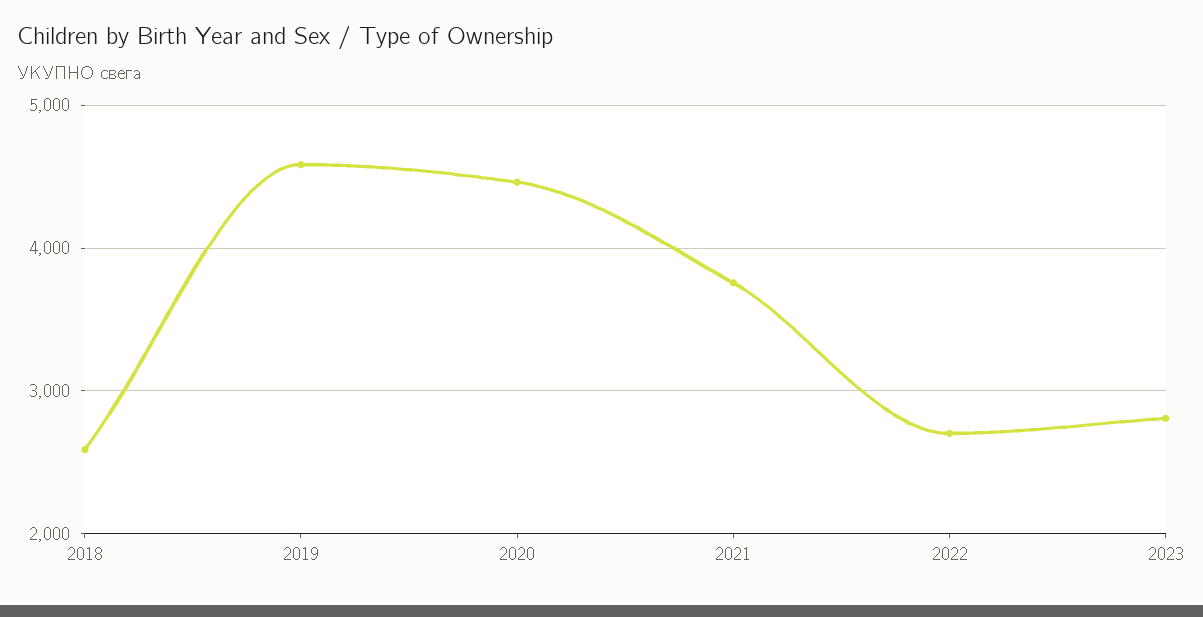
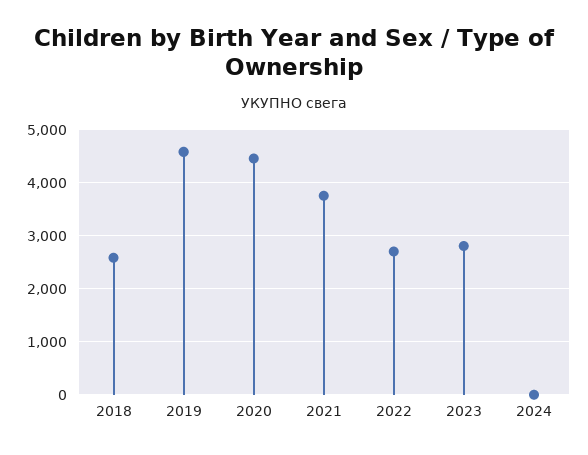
2024: none -> 0

